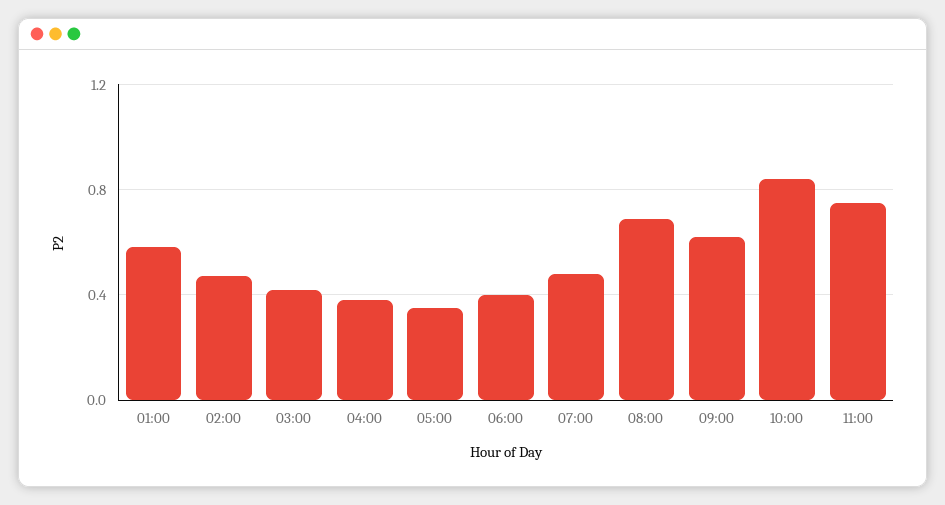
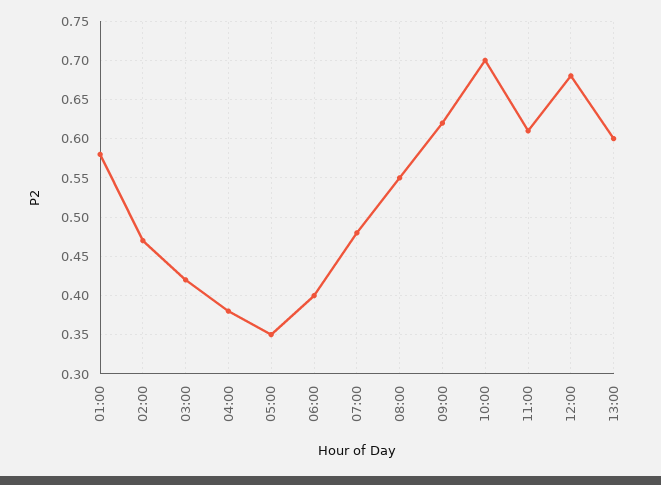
08:00: 0.7 -> 0.55
10:00: 0.85 -> 0.7
11:00: 0.75 -> 0.61
12:00: none -> 0.68
13:00: none -> 0.6

